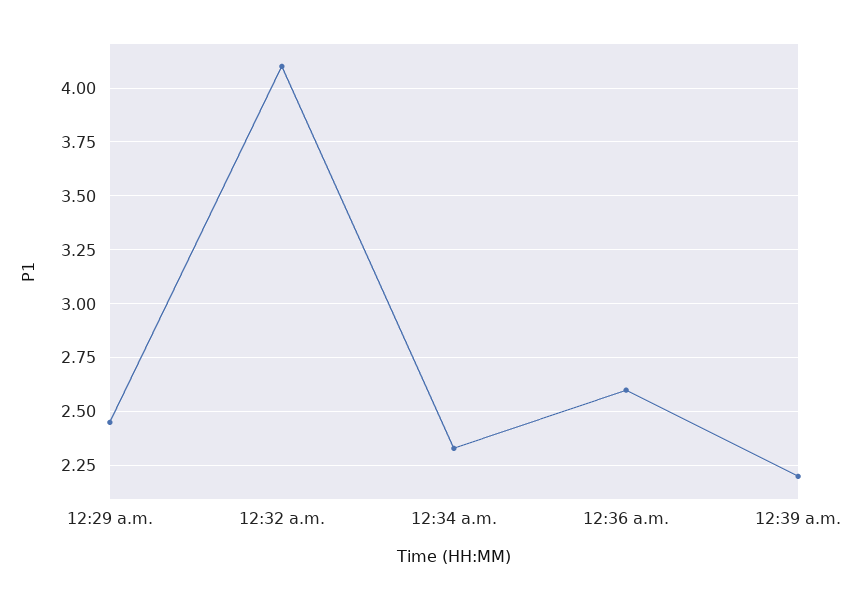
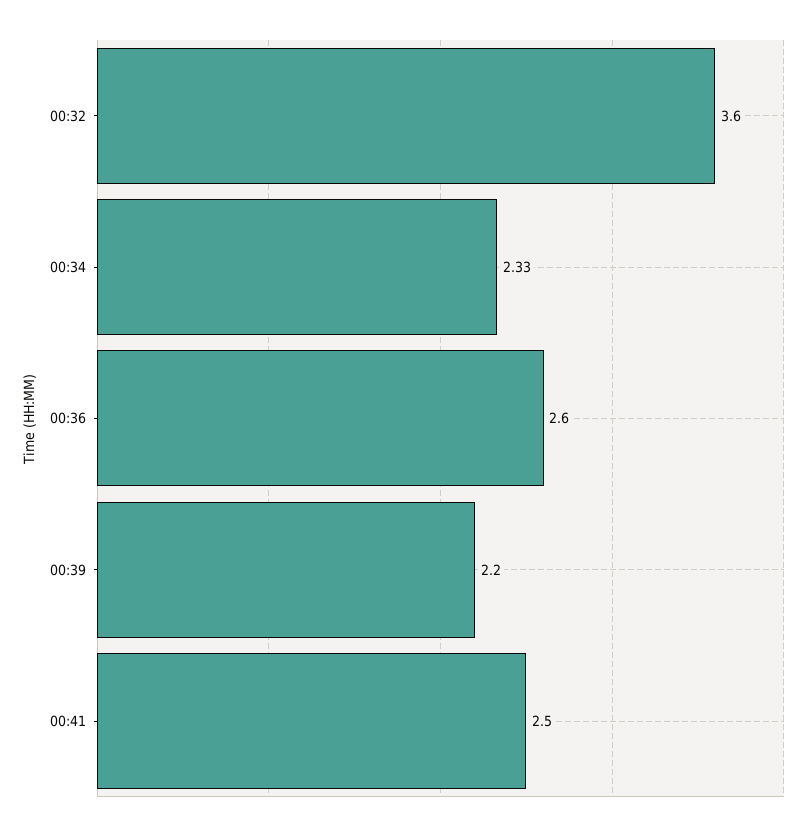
12:29 a.m.: 2.45 -> none
12:32 a.m.: 4.1 -> 3.6
00:41: none -> 2.5

